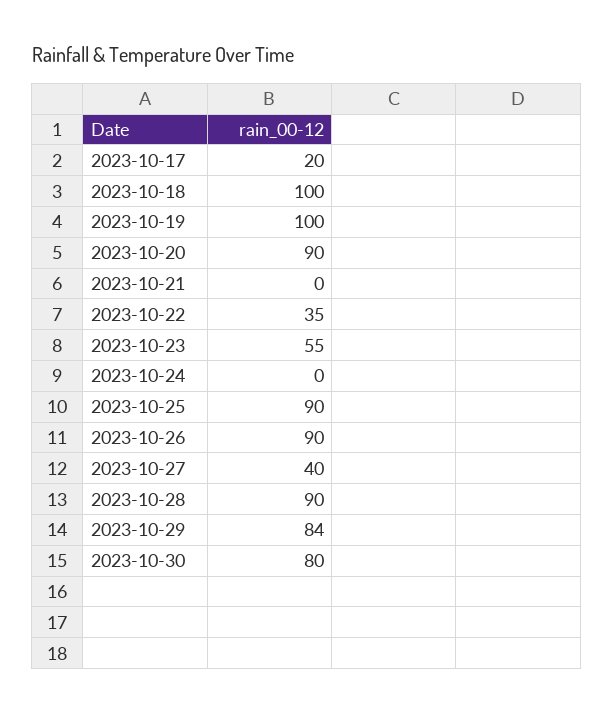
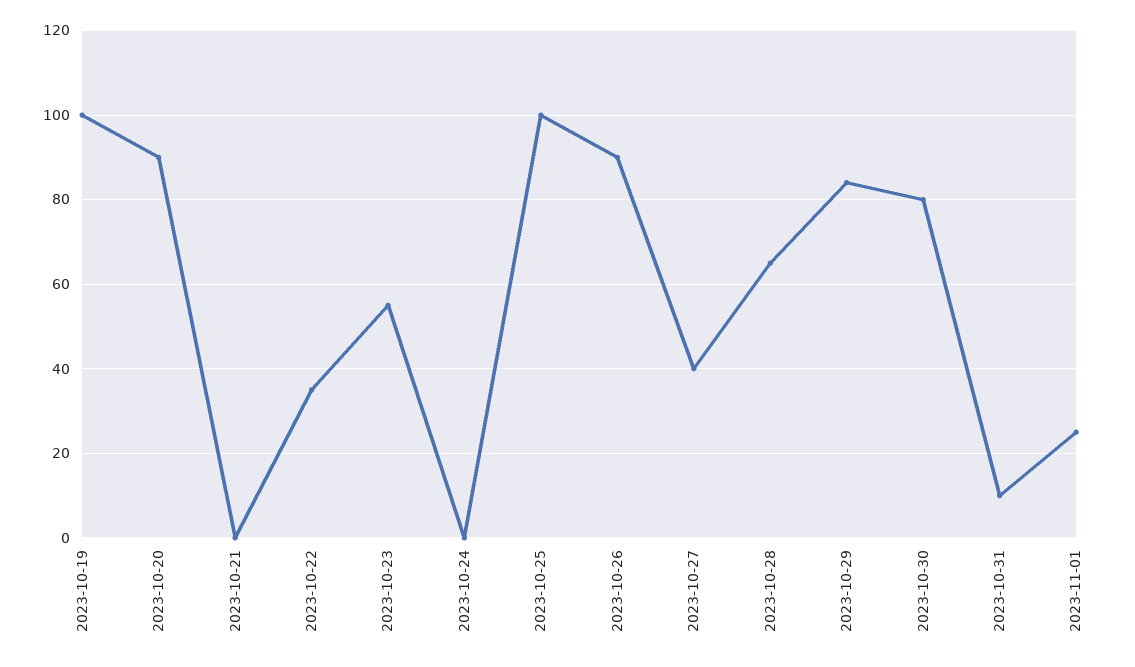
2023-10-17: 20 -> none
2023-10-18: 100 -> none
2023-10-25: 90 -> 100
2023-10-28: 90 -> 65
2023-10-31: none -> 10
2023-11-01: none -> 25

